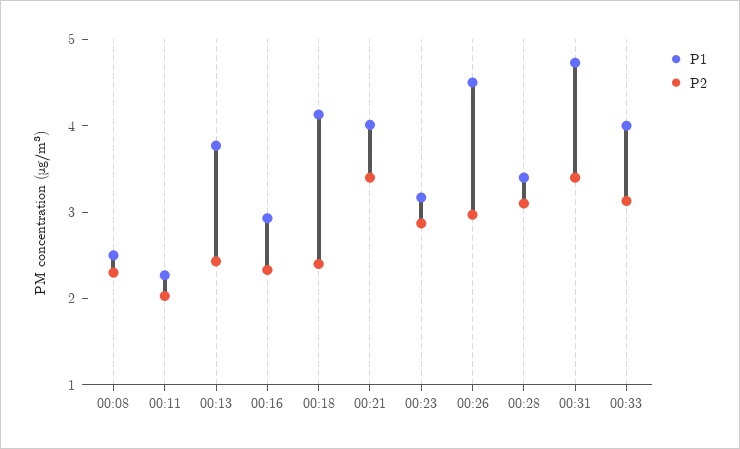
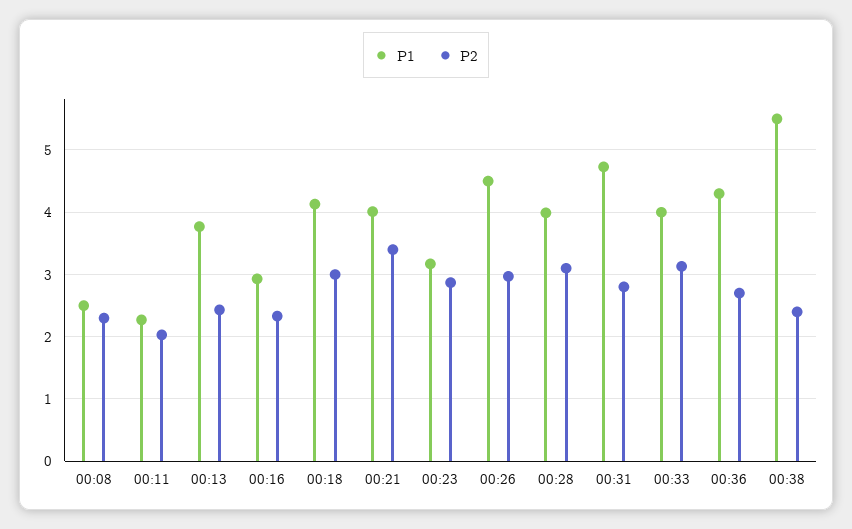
P2, 00:18: 2.4 -> 3
P1, 00:28: 3.4 -> 4
P2, 00:31: 3.4 -> 2.8
P1, 00:36: none -> 4.3
P2, 00:36: none -> 2.7
P1, 00:38: none -> 5.5
P2, 00:38: none -> 2.4

